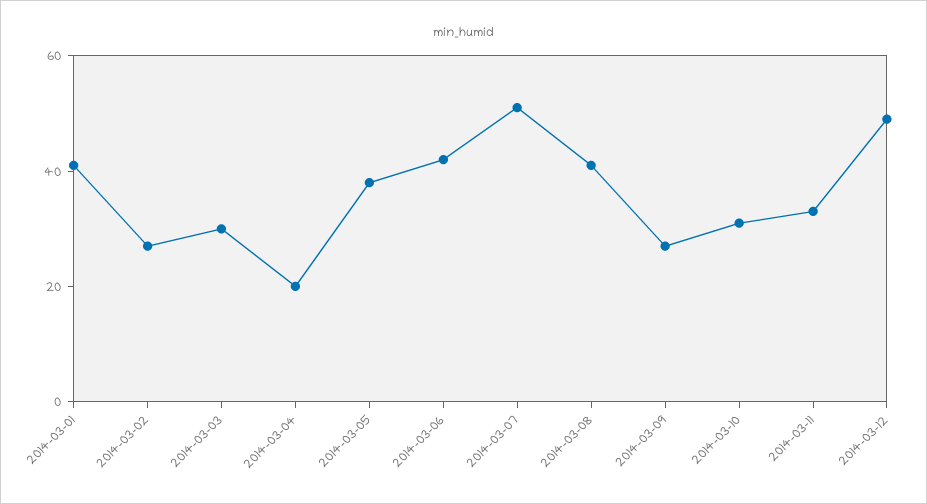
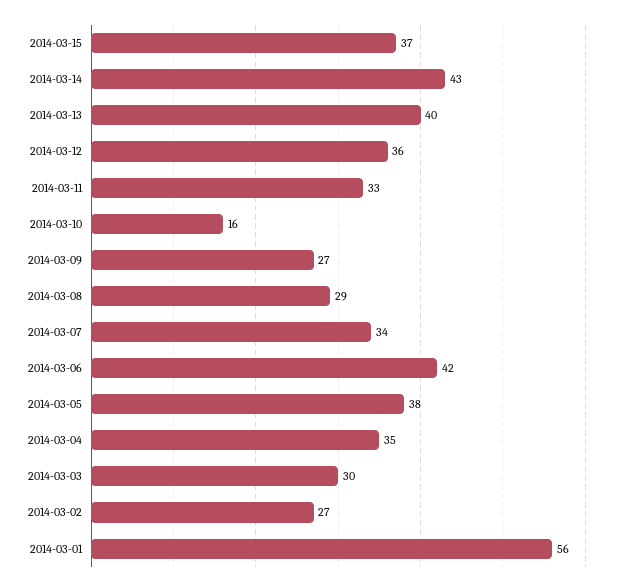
2014-03-01: 40 -> 56
2014-03-04: 20 -> 35
2014-03-07: 50 -> 34
2014-03-08: 40 -> 29
2014-03-10: 30 -> 16
2014-03-12: 50 -> 36
2014-03-15: none -> 37
2014-03-14: none -> 43
2014-03-13: none -> 40

